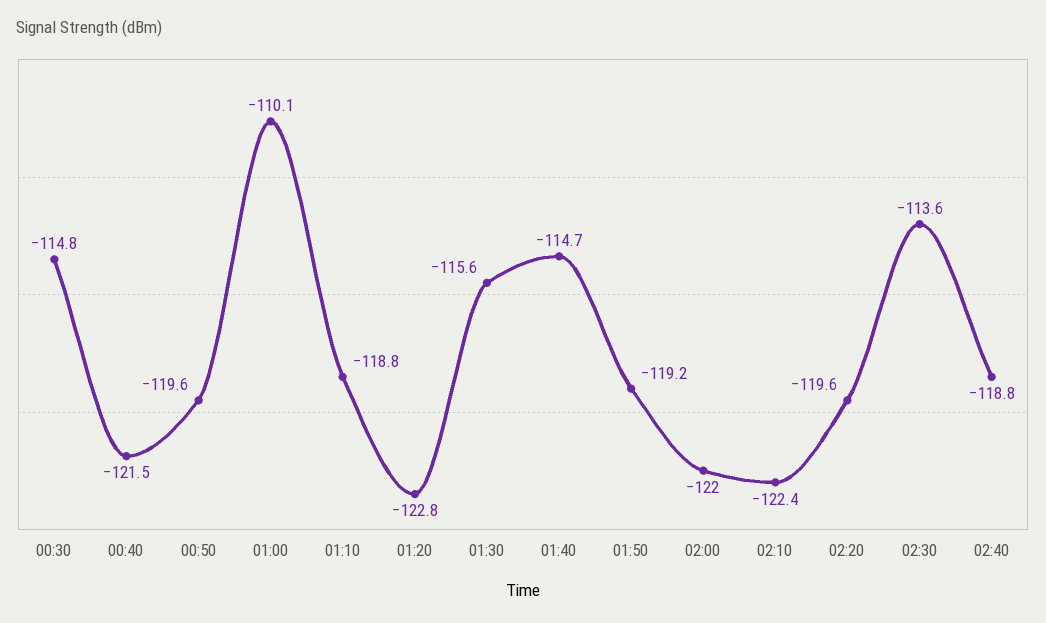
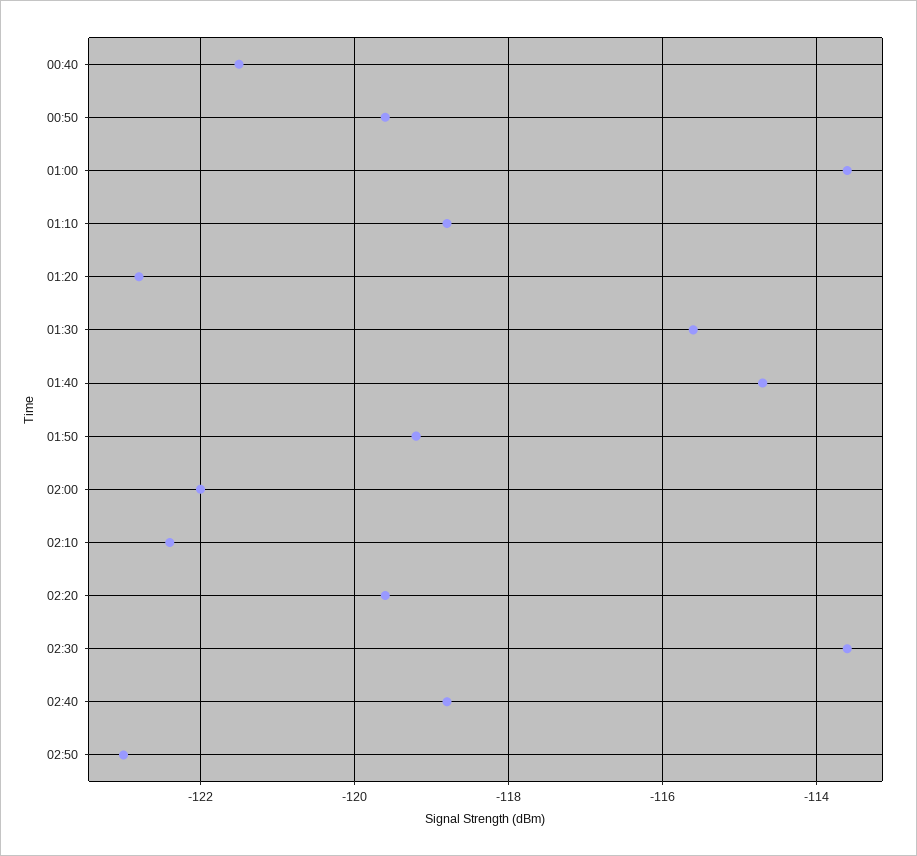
00:30: -114.8 -> none
01:00: -110.1 -> -113.5
02:50: none -> -123

